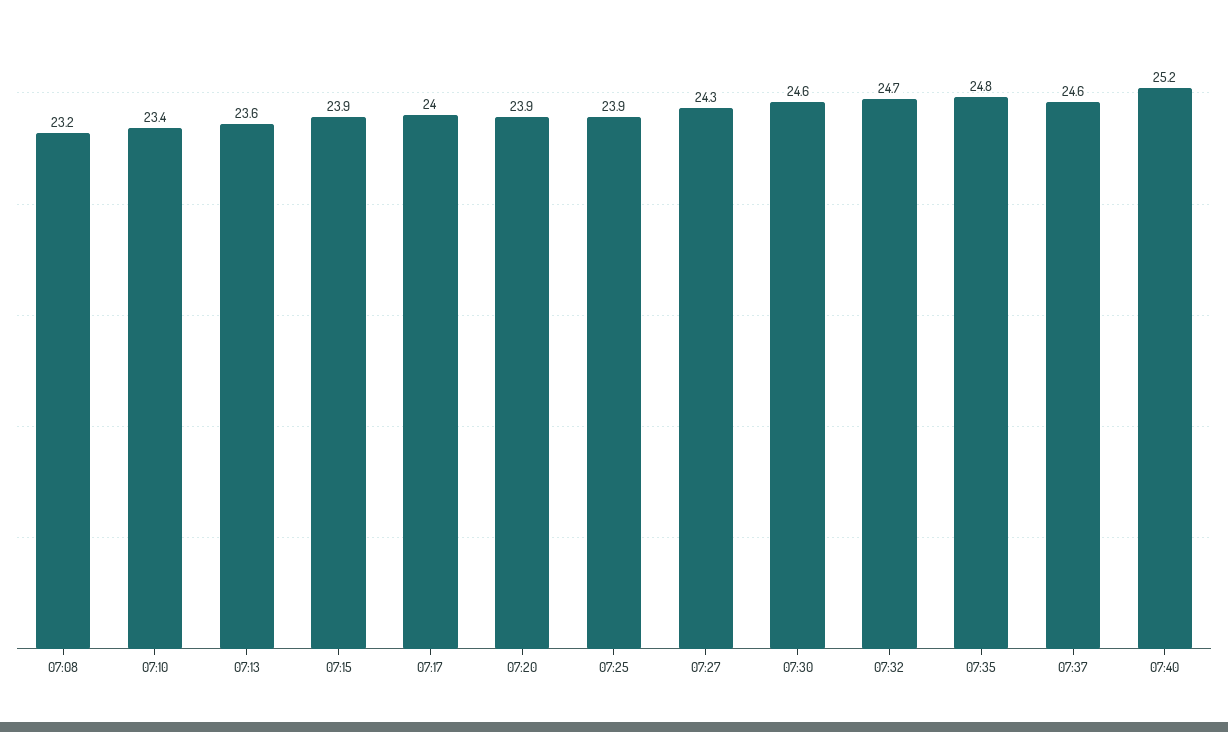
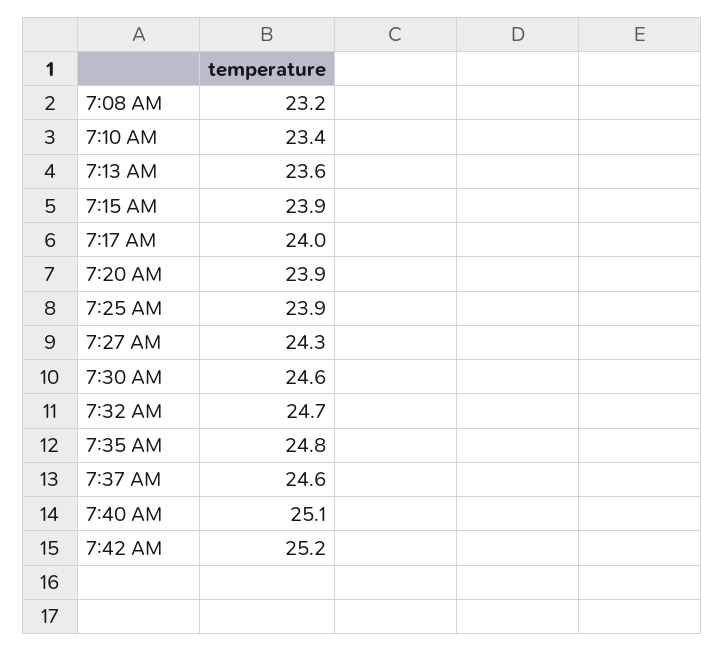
07:40: 25.2 -> 25.1
7:42 AM: none -> 25.2

